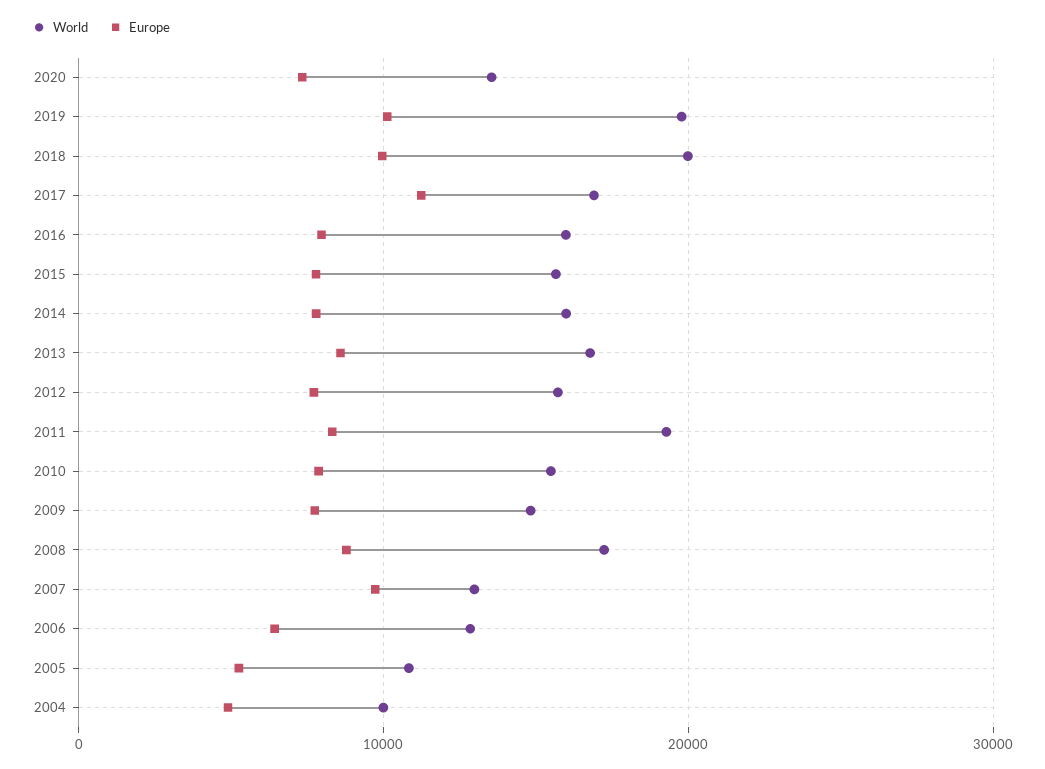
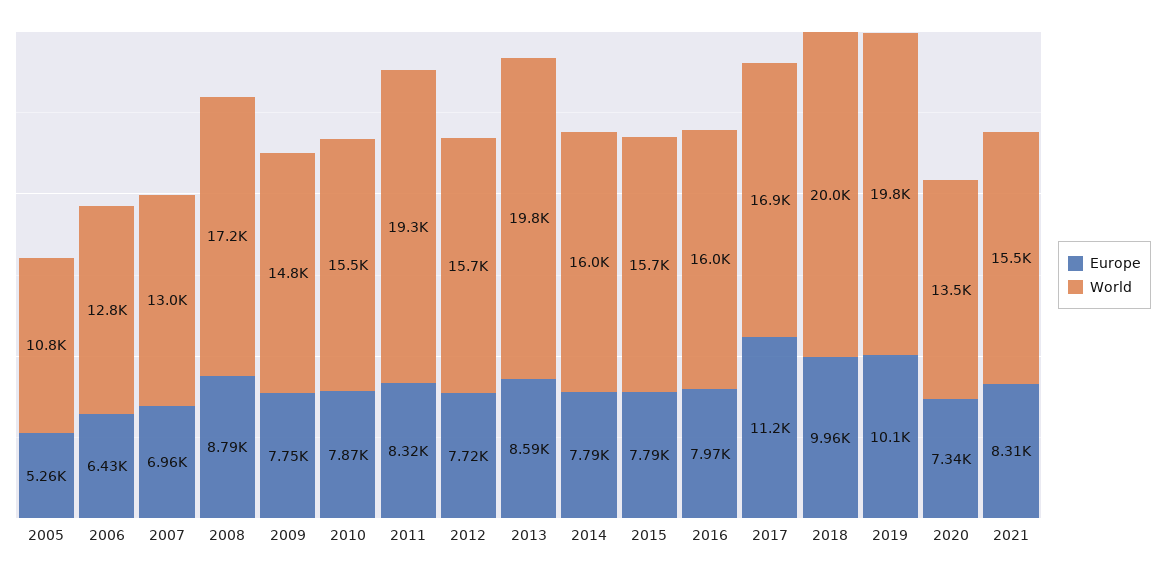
World, 2013: 17000 -> 19800
Europe, 2007: 10000 -> 6960
World, 2004: 10000 -> none
Europe, 2004: 5000 -> none
Europe, 2021: none -> 8310
World, 2021: none -> 15500

